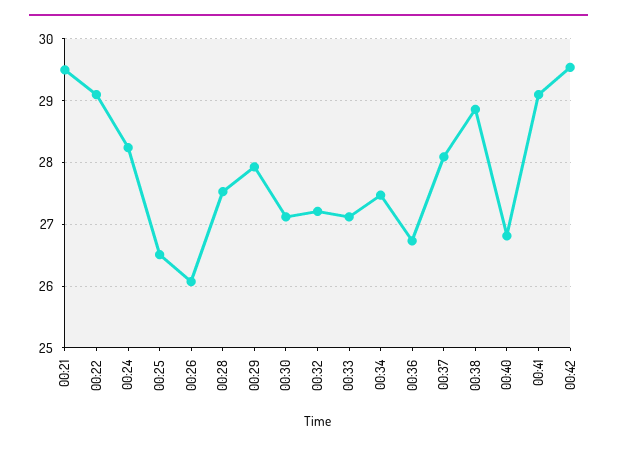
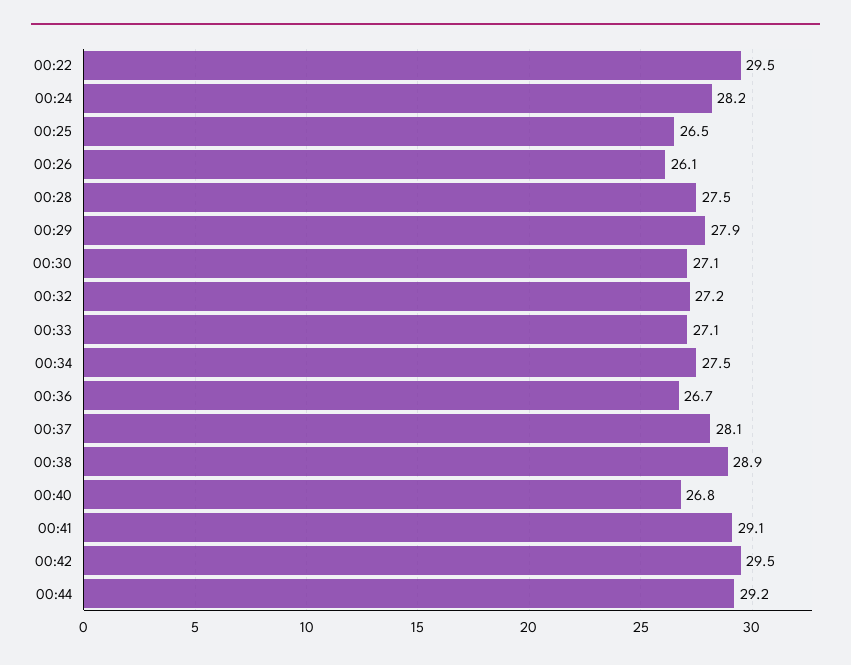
00:21: 29.5 -> none
00:22: 29.1 -> 29.5
00:44: none -> 29.2

